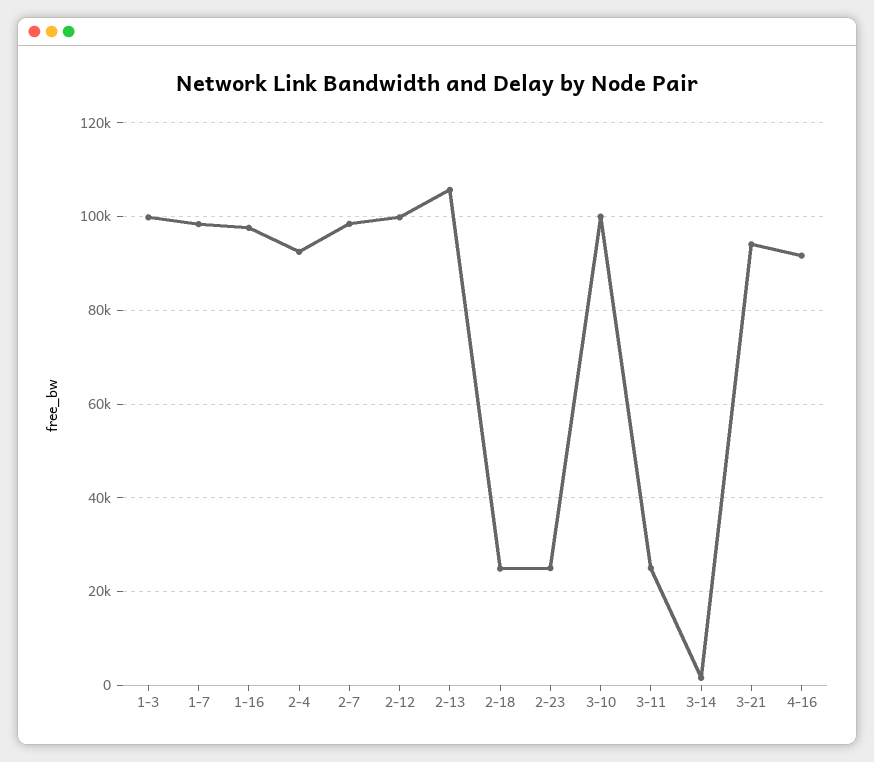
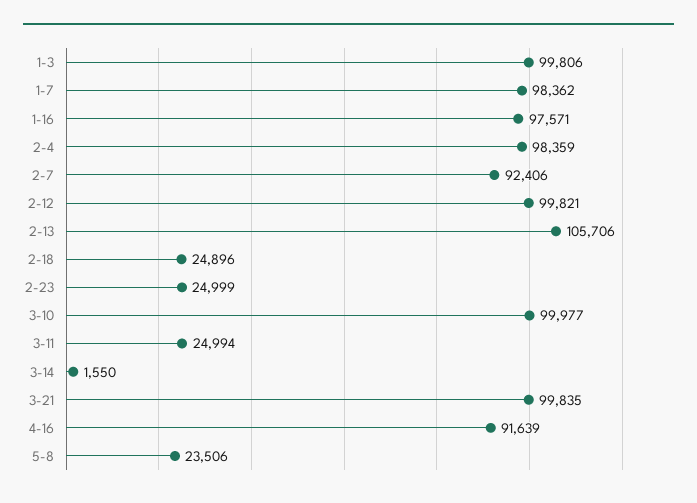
2-4: 92000 -> 98359
2-7: 98000 -> 92406
3-21: 94000 -> 99835
5-8: none -> 23506

